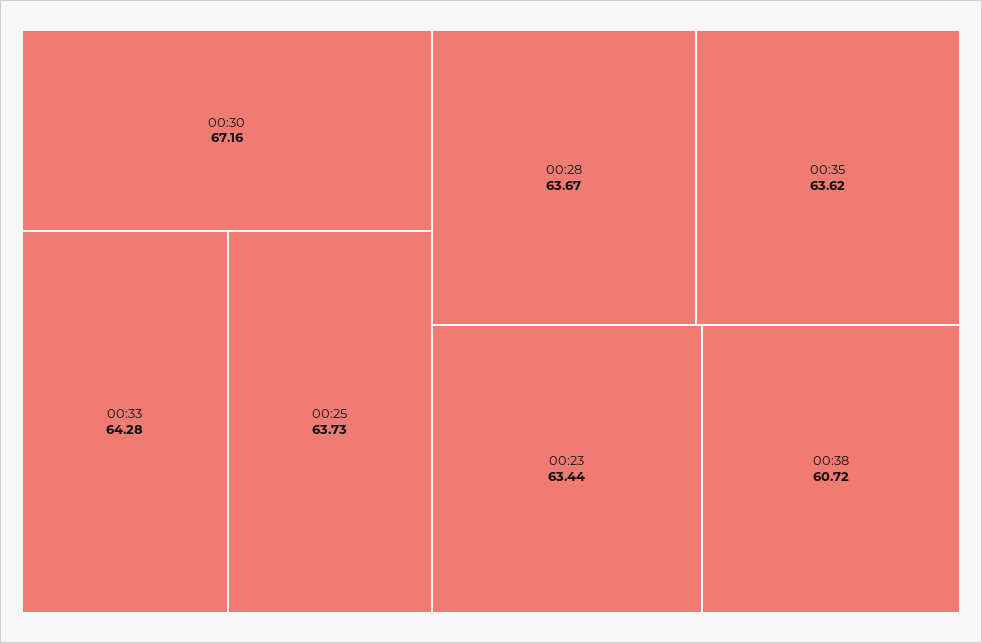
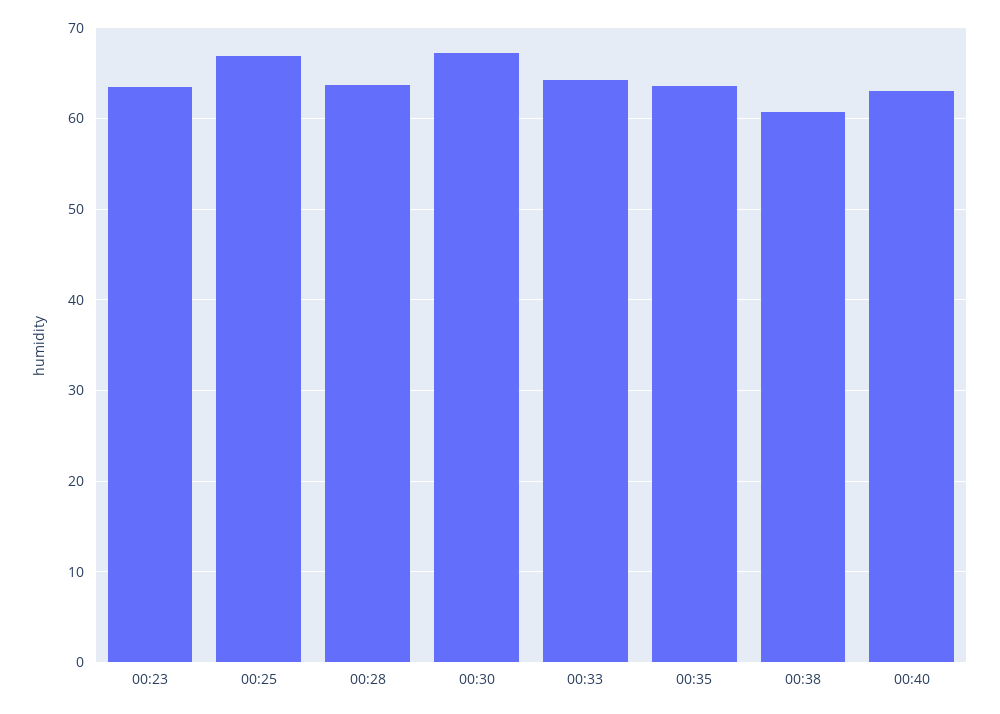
00:25: 63.73 -> 67
00:40: none -> 63

